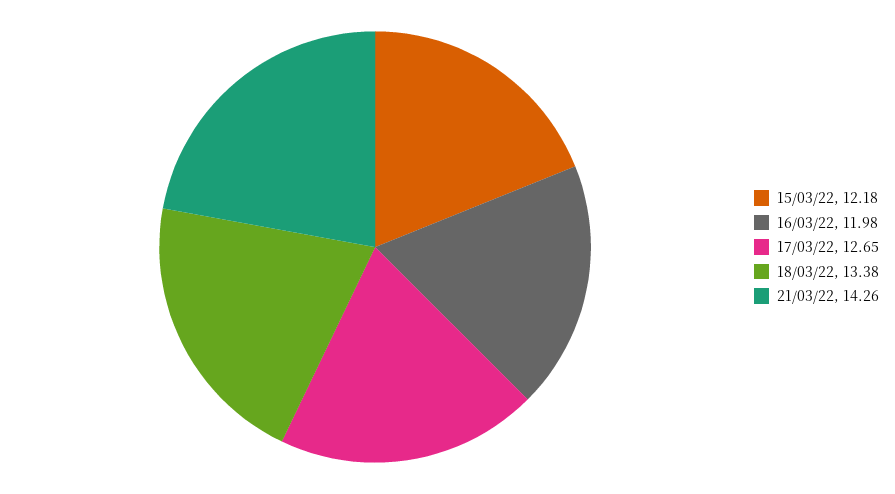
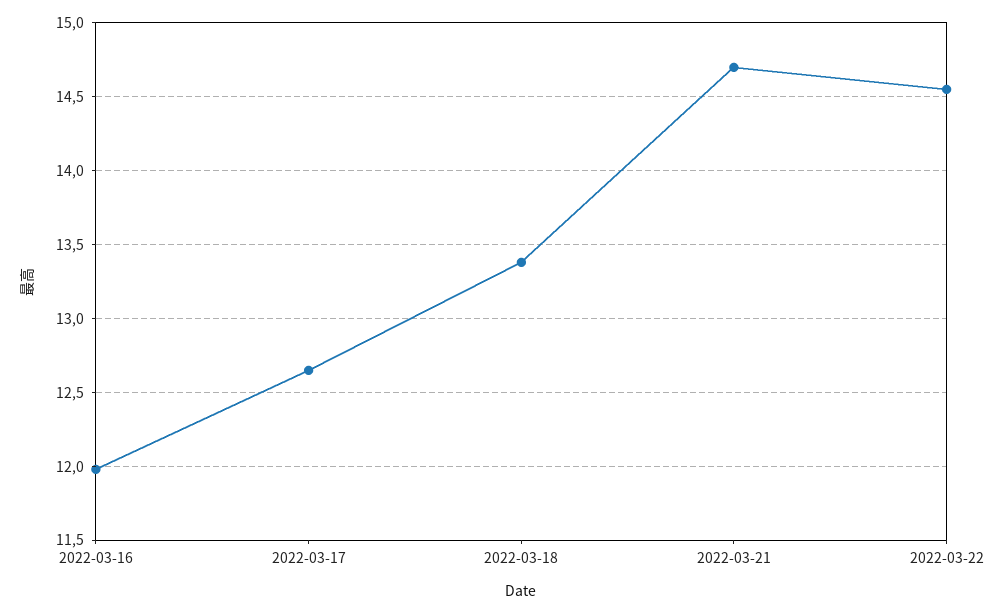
15/03/22: 12.18 -> none
21/03/22: 14.26 -> 14.7
2022-03-22: none -> 14.55

